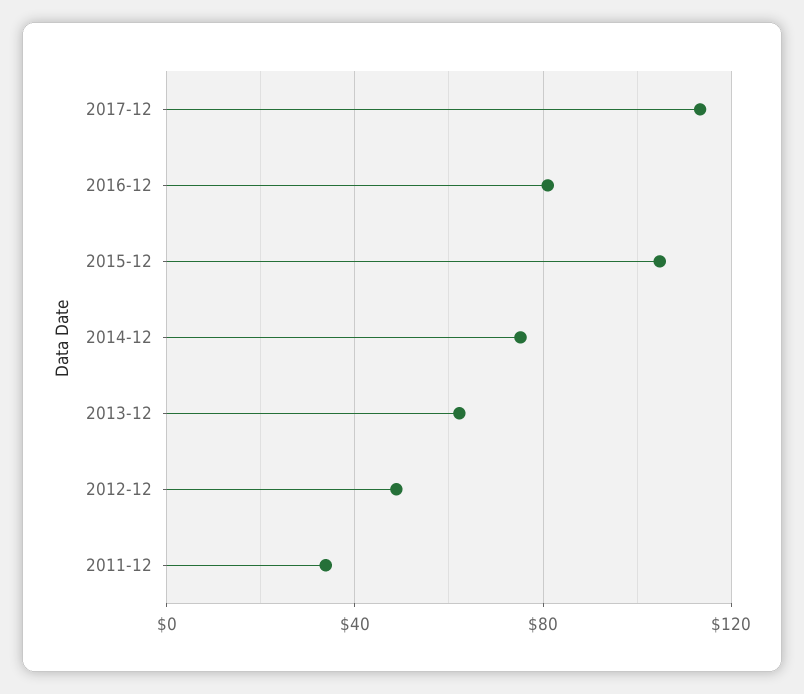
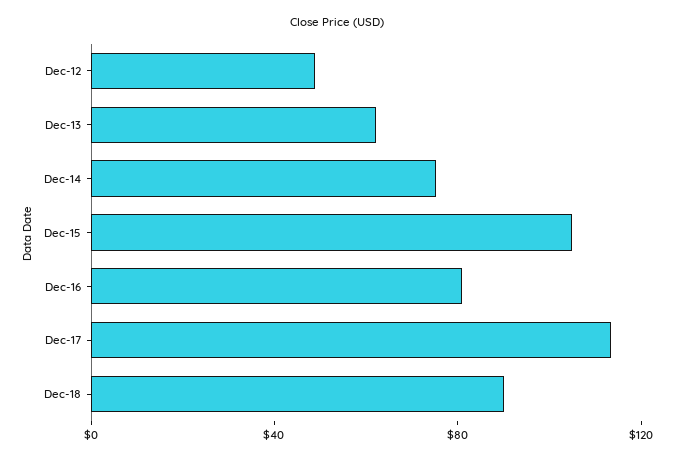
2011-12: 35 -> none
Dec-18: none -> 90

